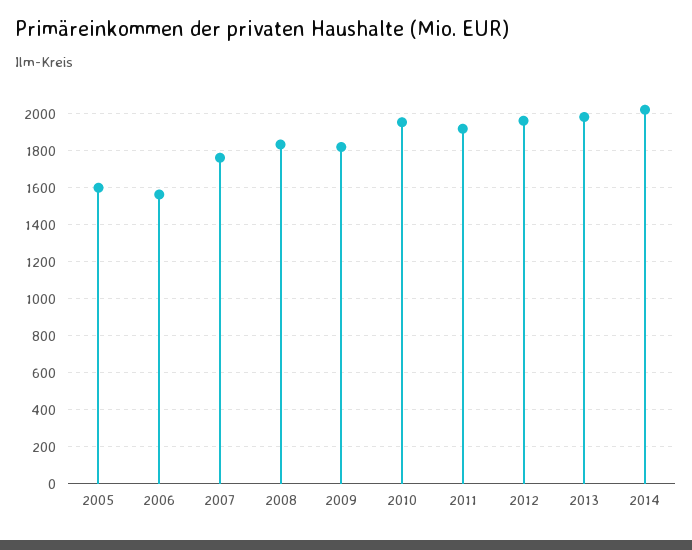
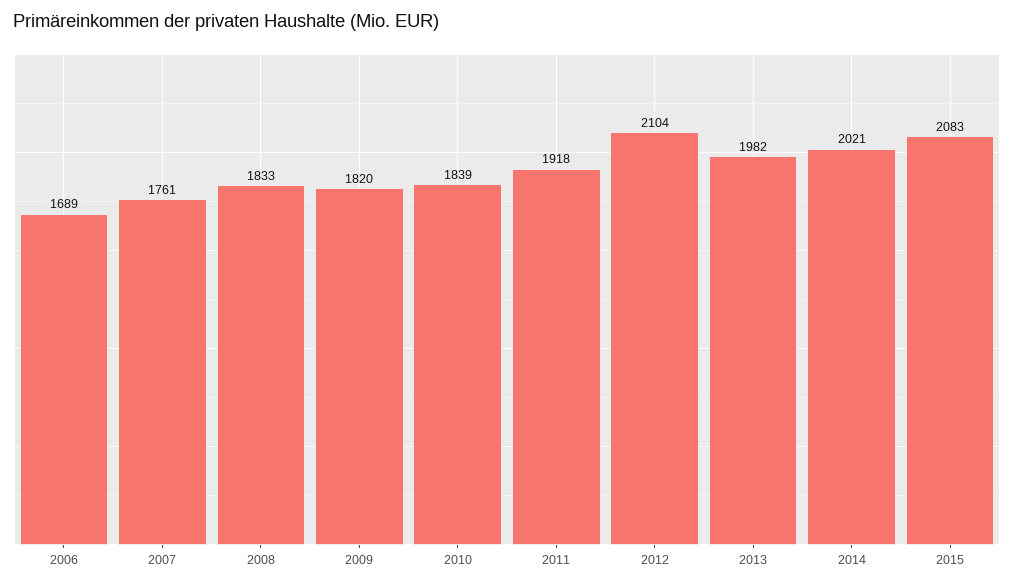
2005: 1600 -> none
2006: 1550 -> 1689
2010: 1950 -> 1839
2012: 1950 -> 2104
2015: none -> 2083

